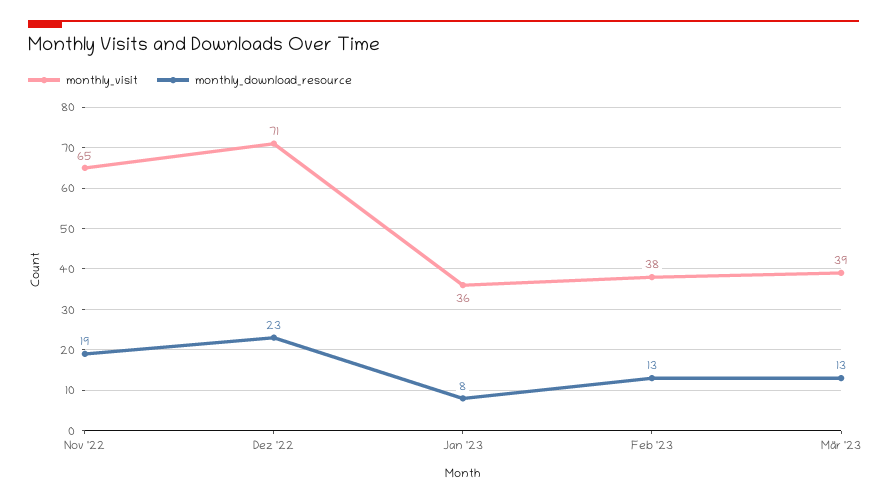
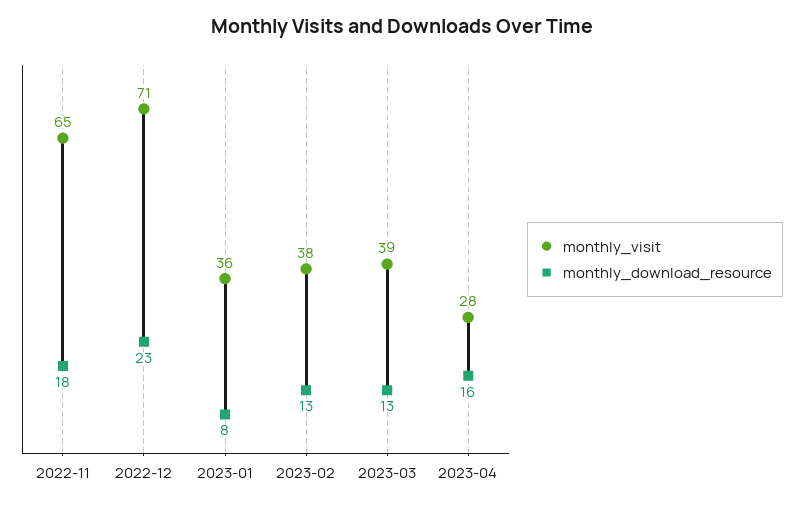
monthly_download_resource, Nov '22: 19 -> 18
monthly_visit, 2023-04: none -> 28
monthly_download_resource, 2023-04: none -> 16

